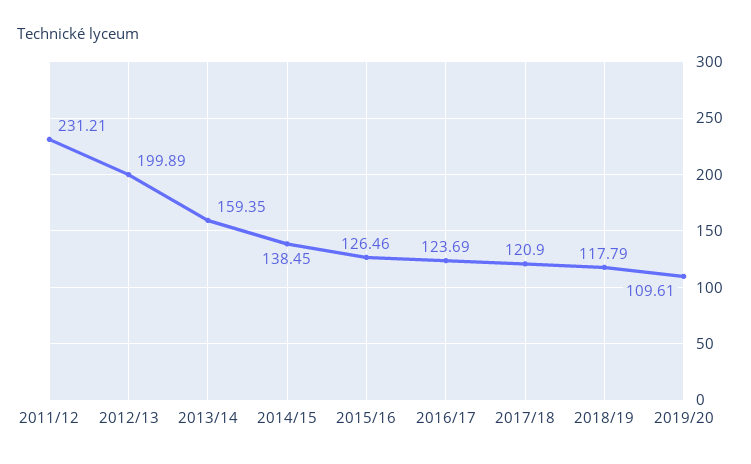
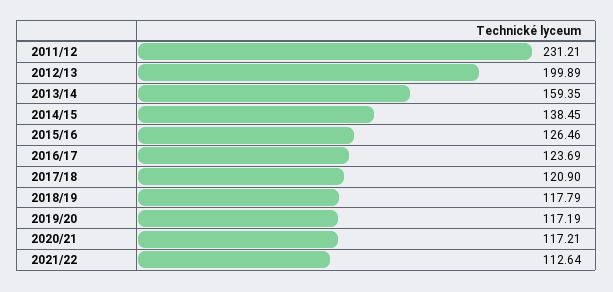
2019/20: 109.61 -> 117.19
2020/21: none -> 117.21
2021/22: none -> 112.64

